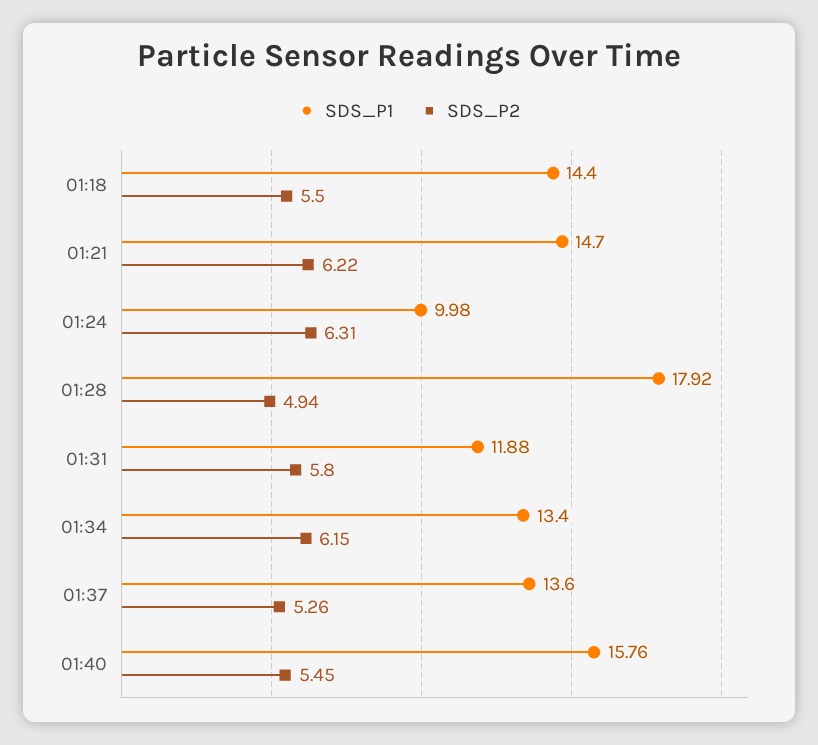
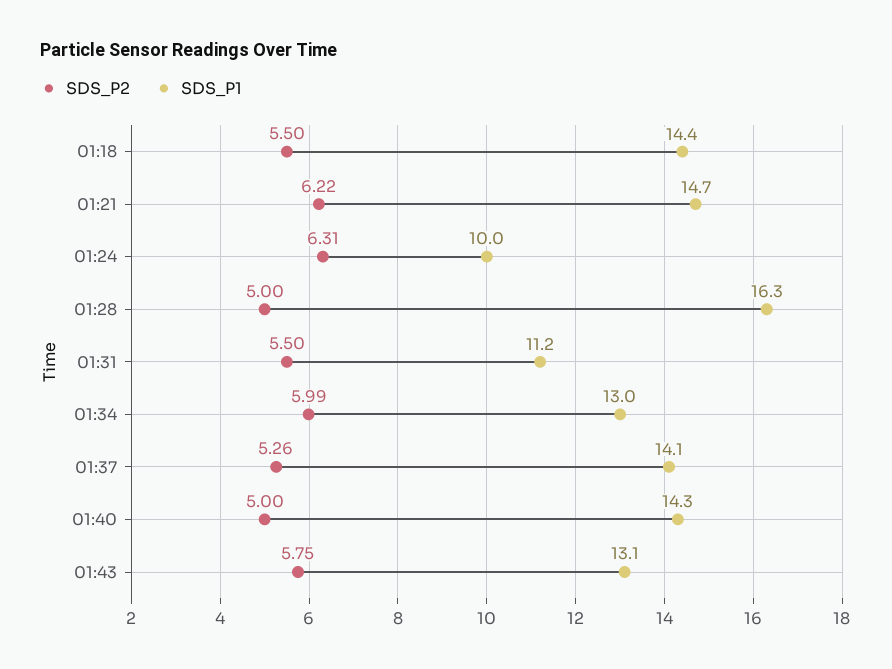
SDS_P1, 01:28: 17.92 -> 16.3
SDS_P2, 01:28: 4.94 -> 5
SDS_P1, 01:31: 11.88 -> 11.2
SDS_P2, 01:31: 5.8 -> 5.5
SDS_P1, 01:34: 13.4 -> 13
SDS_P2, 01:34: 6.15 -> 5.99
SDS_P1, 01:37: 13.6 -> 14.1
SDS_P1, 01:40: 15.76 -> 14.3
SDS_P2, 01:40: 5.45 -> 5
SDS_P2, 01:43: none -> 5.75
SDS_P1, 01:43: none -> 13.1

